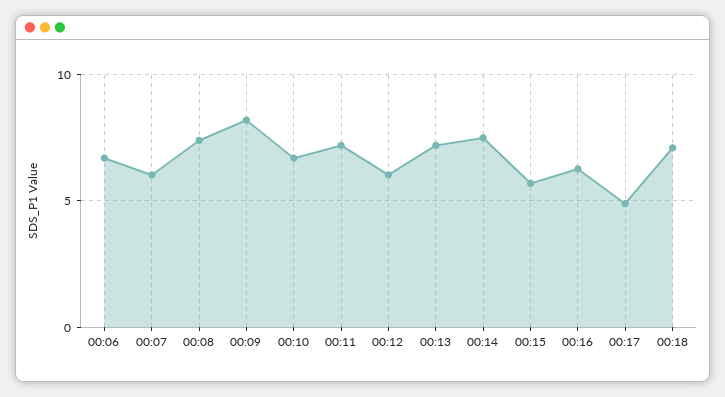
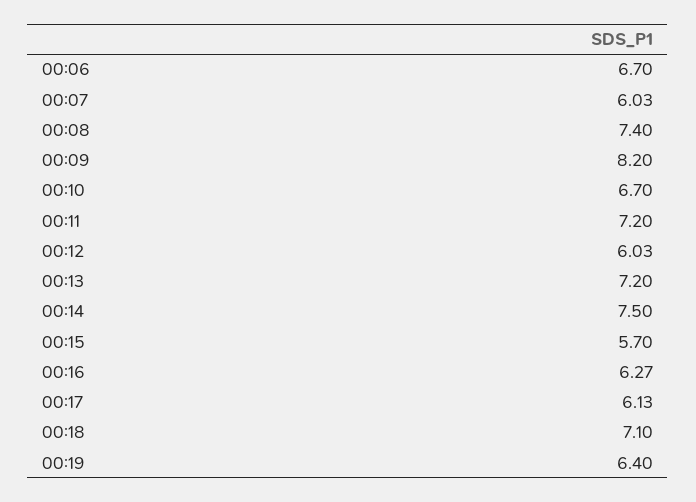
00:17: 5 -> 6.13
00:19: none -> 6.4

